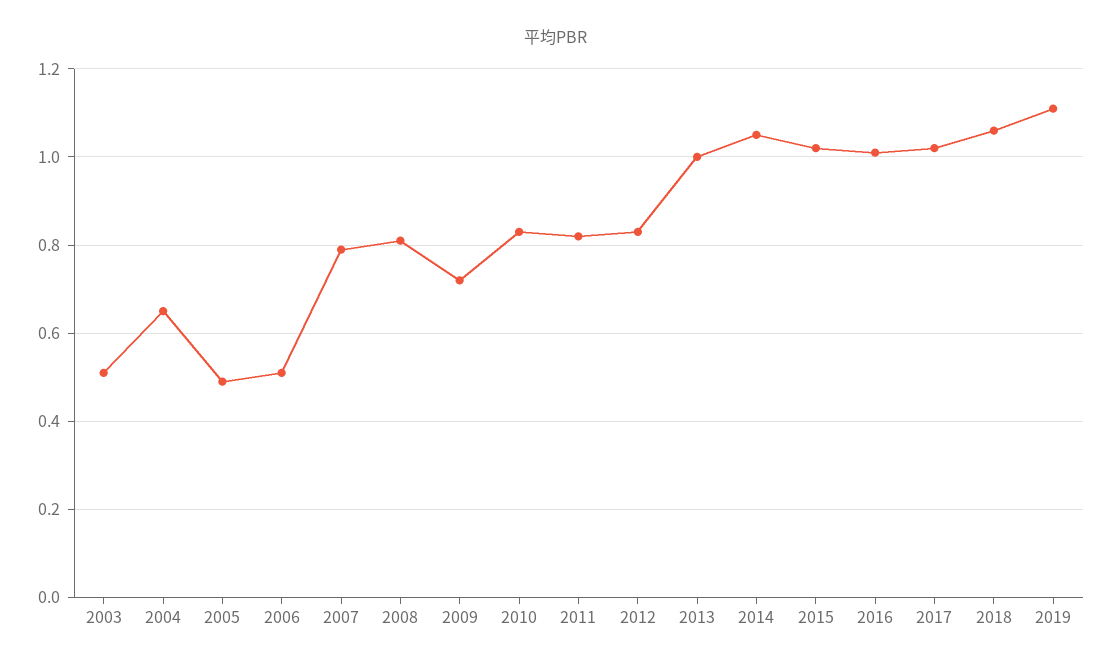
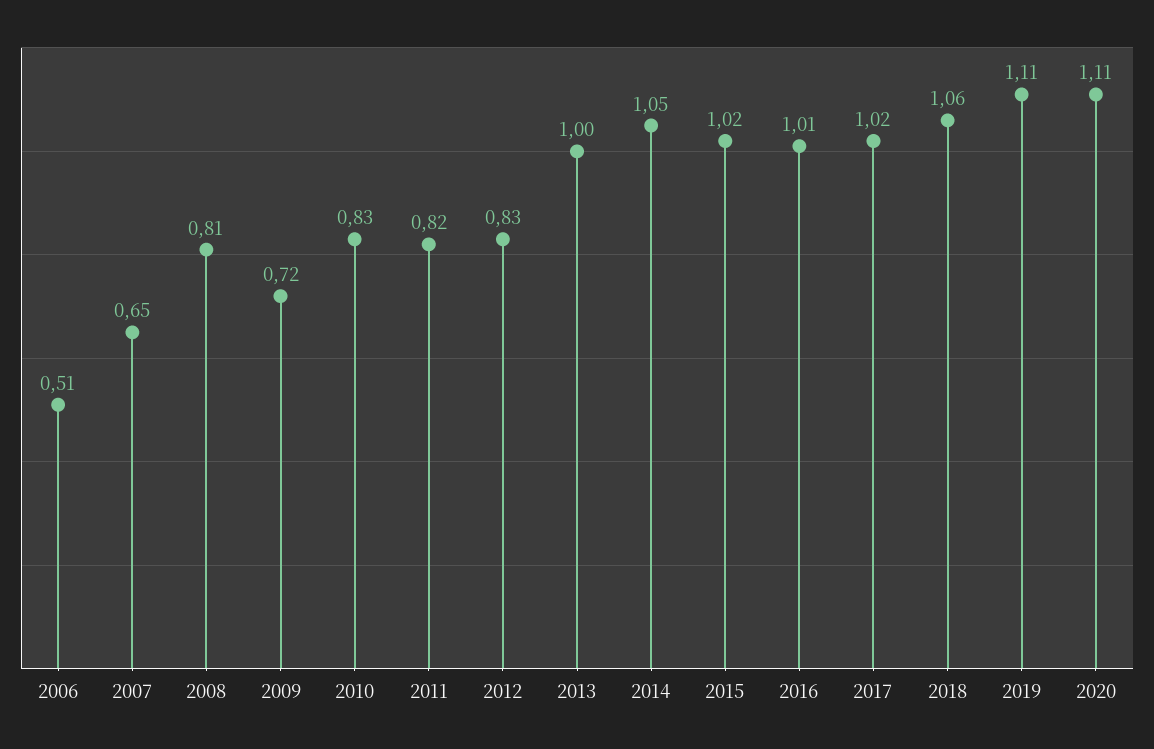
2003: 0.5 -> none
2004: 0.65 -> none
2005: 0.5 -> none
2007: 0.8 -> 0.65
2020: none -> 1.11

